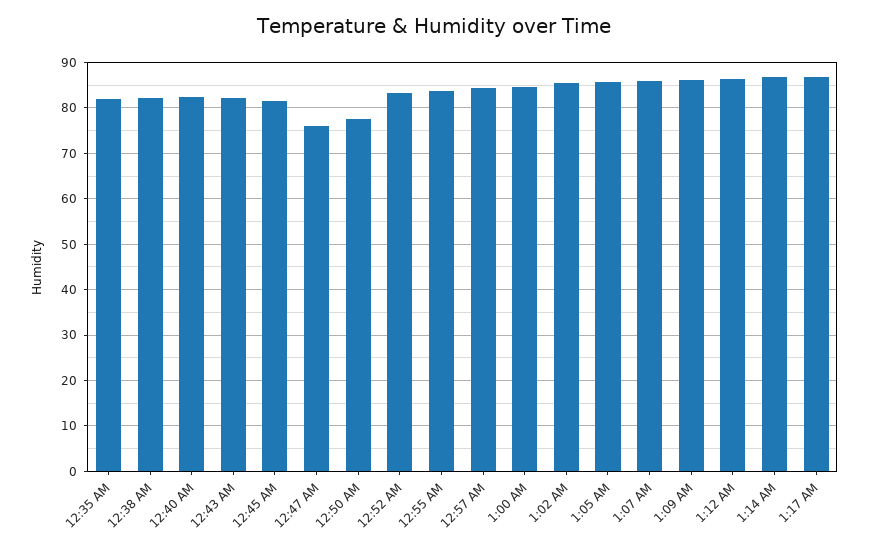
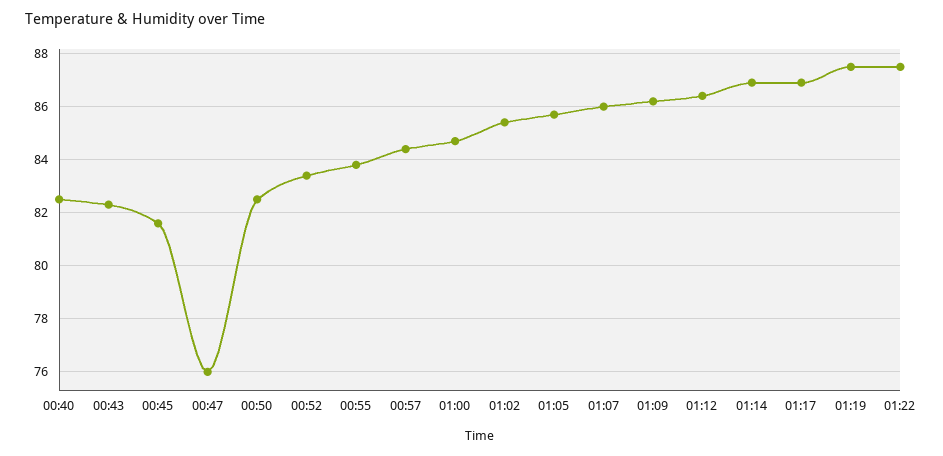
12:35 AM: 82 -> none
12:38 AM: 82 -> none
12:50 AM: 78 -> 82.5
01:19: none -> 87.5
01:22: none -> 87.5

